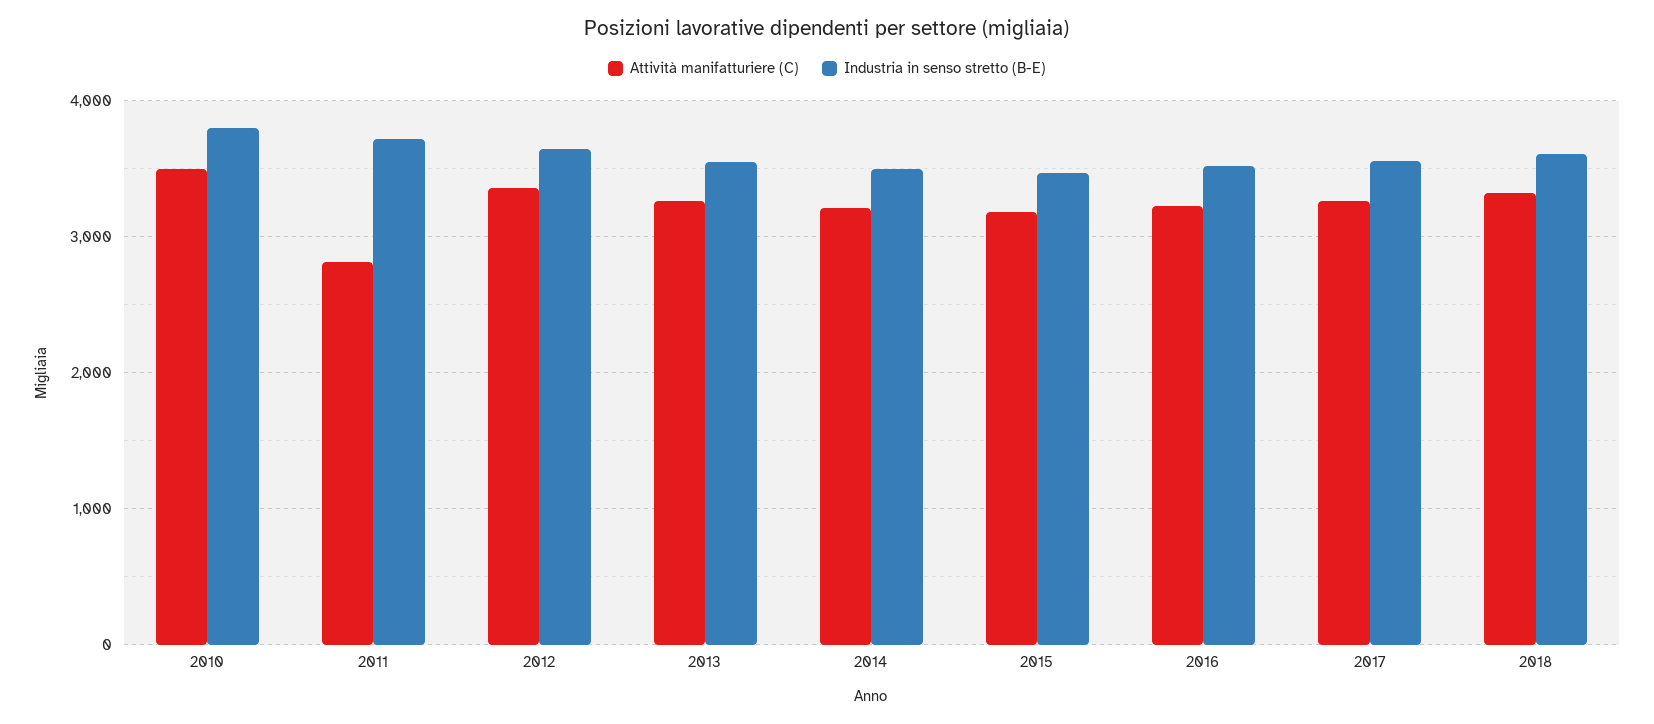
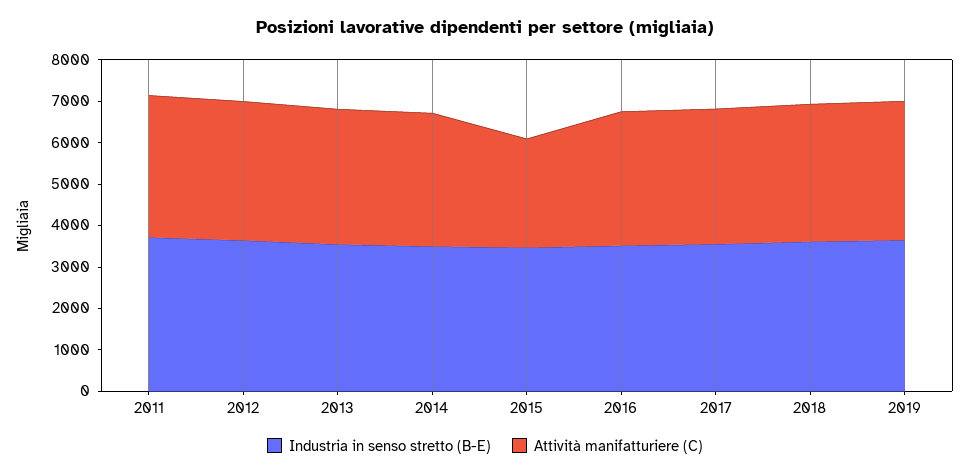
Attività manifatturiere (C), 2010: 3500 -> none
Industria in senso stretto (B-E), 2010: 3800 -> none
Attività manifatturiere (C), 2011: 2800 -> 3400
Attività manifatturiere (C), 2015: 3200 -> 2600
Industria in senso stretto (B-E), 2019: none -> 3600
Attività manifatturiere (C), 2019: none -> 3400

